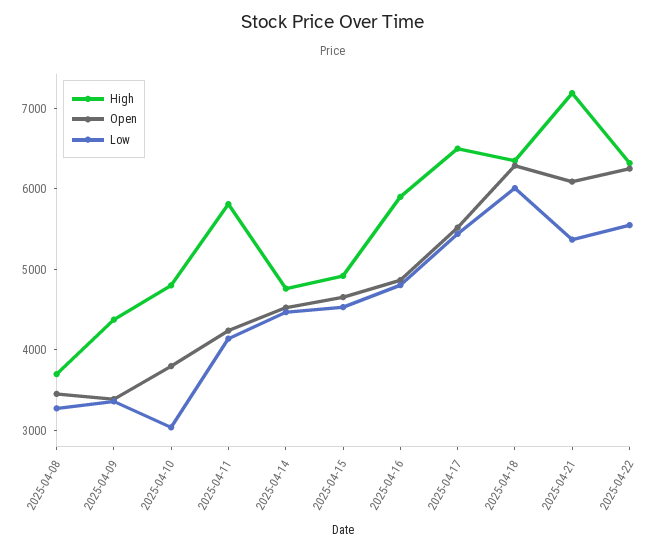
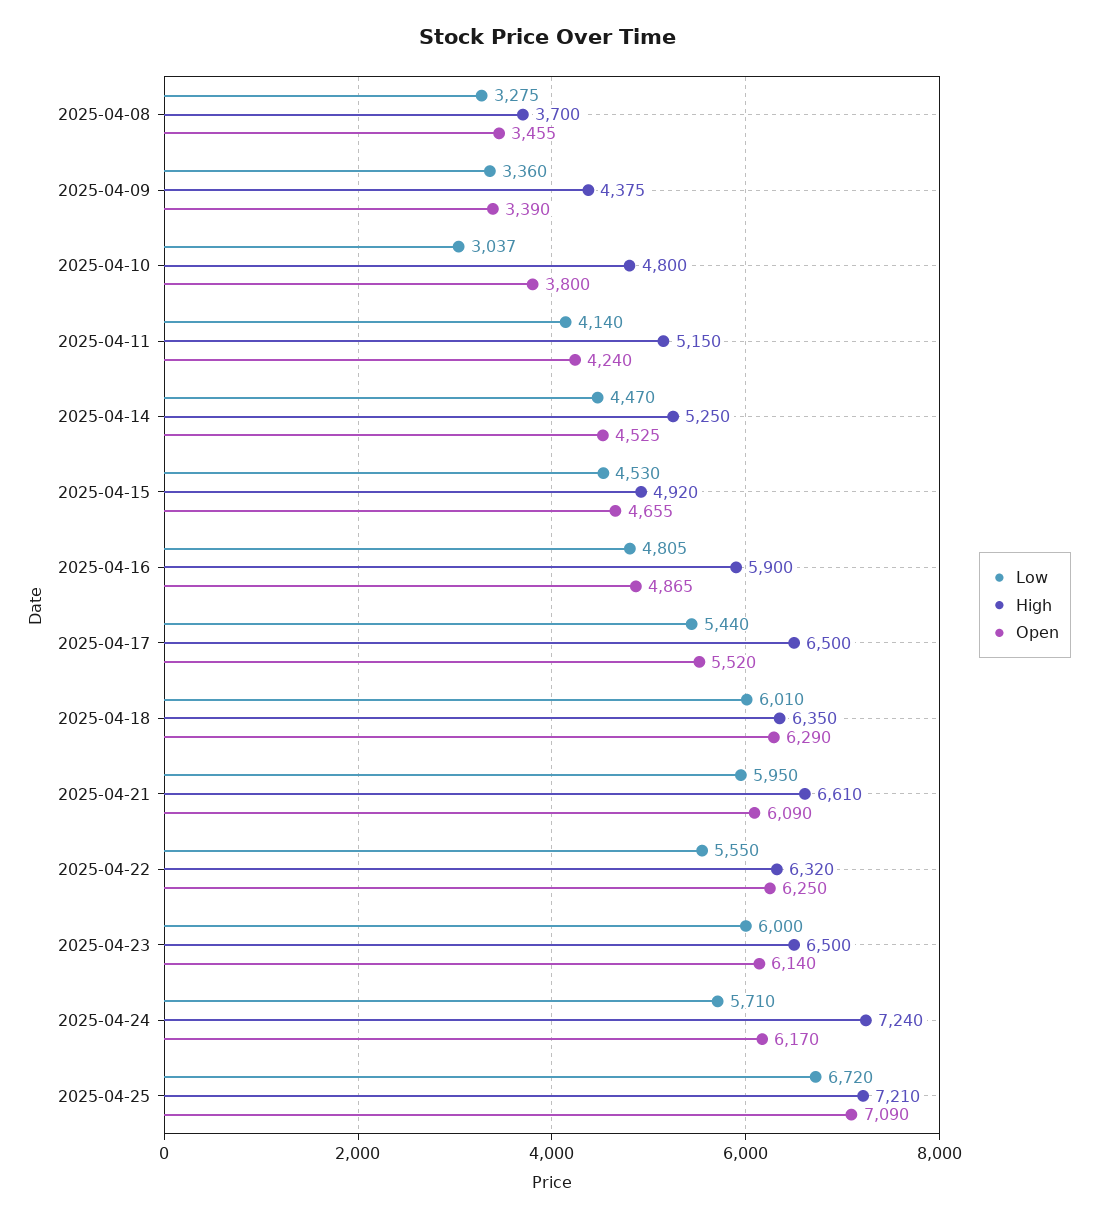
High, 2025-04-11: 5800 -> 5150
High, 2025-04-14: 4800 -> 5250
High, 2025-04-21: 7200 -> 6610
Low, 2025-04-21: 5400 -> 5950
Low, 2025-04-23: none -> 6000
High, 2025-04-23: none -> 6500
Open, 2025-04-23: none -> 6140
Low, 2025-04-24: none -> 5710
High, 2025-04-24: none -> 7240
Open, 2025-04-24: none -> 6170
Low, 2025-04-25: none -> 6720
High, 2025-04-25: none -> 7210
Open, 2025-04-25: none -> 7090

